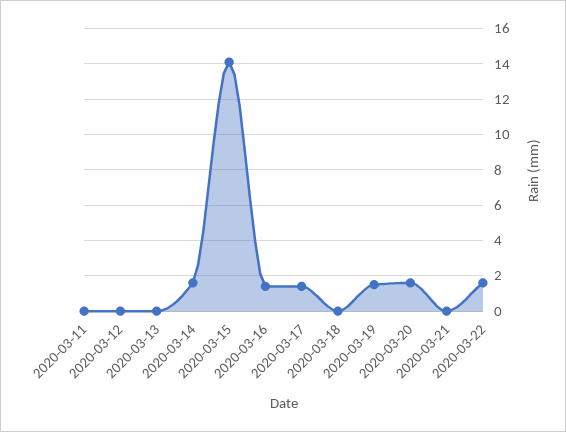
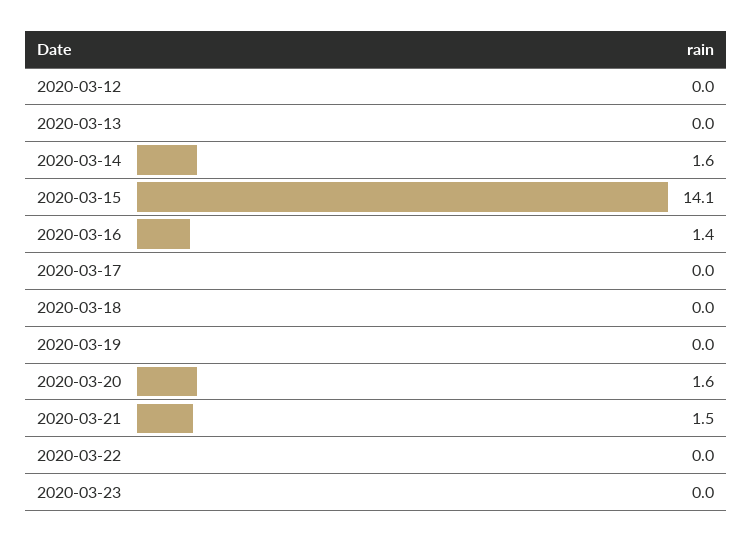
2020-03-11: 0 -> none
2020-03-17: 1.5 -> 0
2020-03-19: 1.5 -> 0
2020-03-21: 0 -> 1.5
2020-03-22: 1.5 -> 0
2020-03-23: none -> 0

